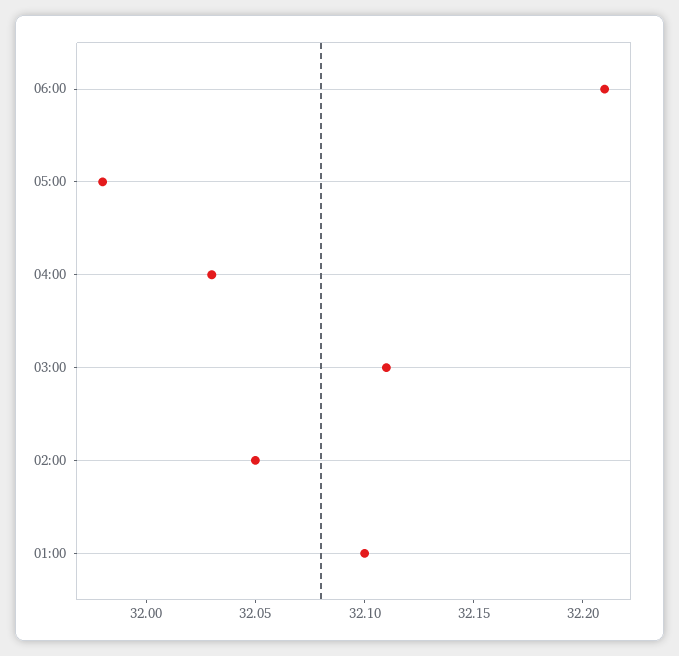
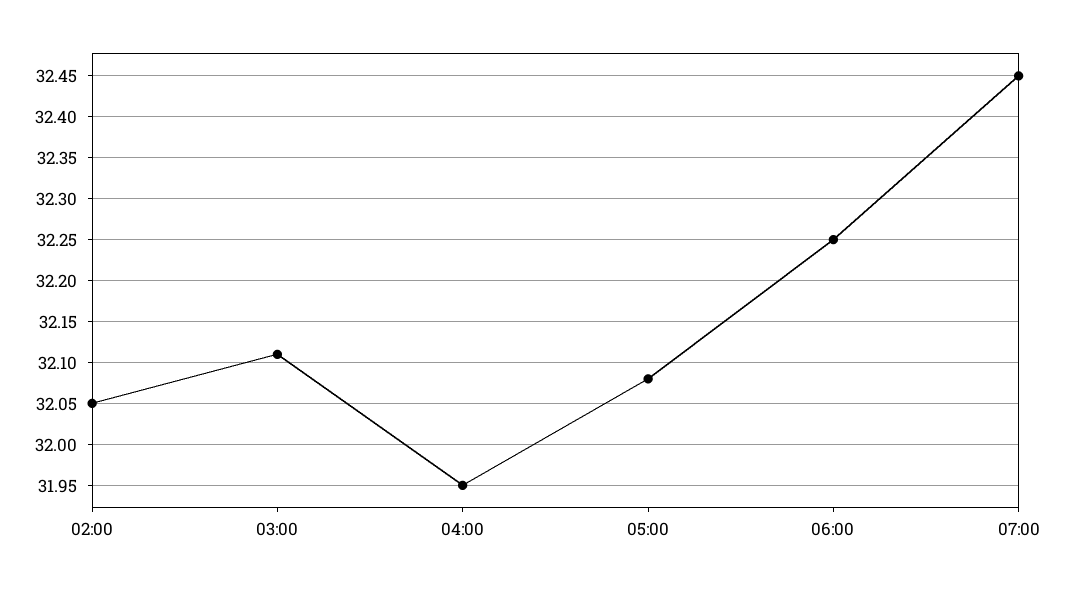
06:00: 32.21 -> 32.25
05:00: 31.98 -> 32.08
04:00: 32.03 -> 31.95
01:00: 32.1 -> none
07:00: none -> 32.45

